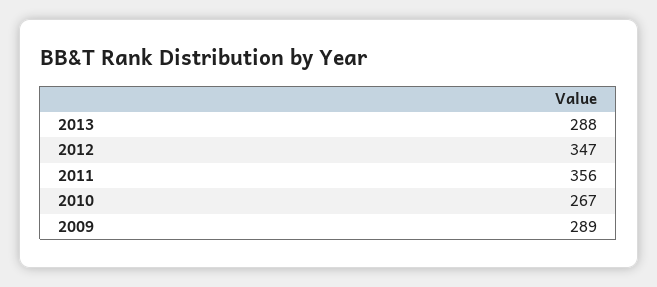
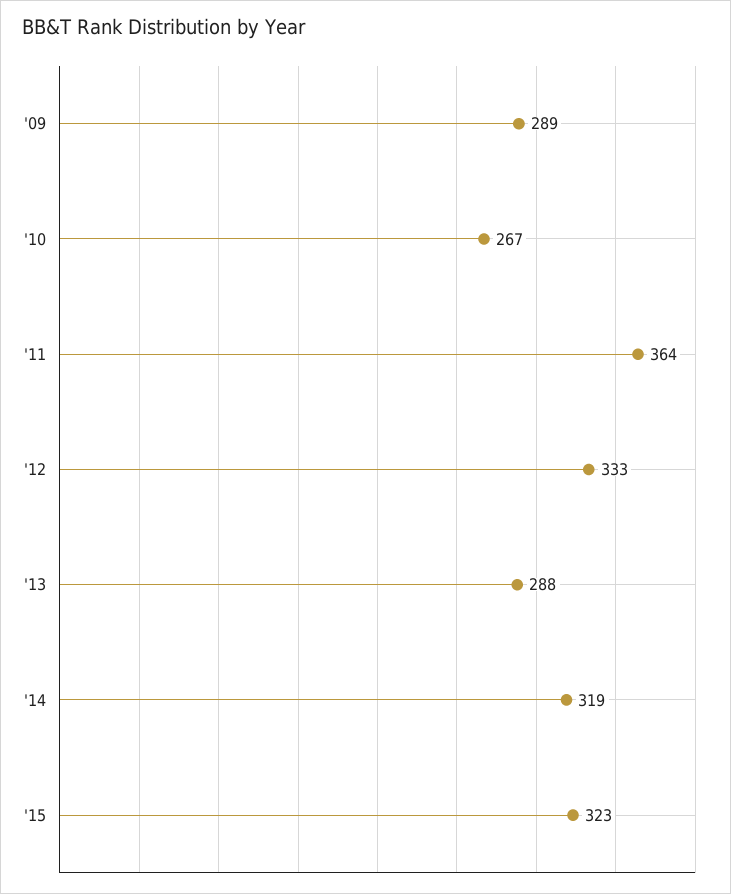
2012: 347 -> 333
2011: 356 -> 364
'14: none -> 319
'15: none -> 323

